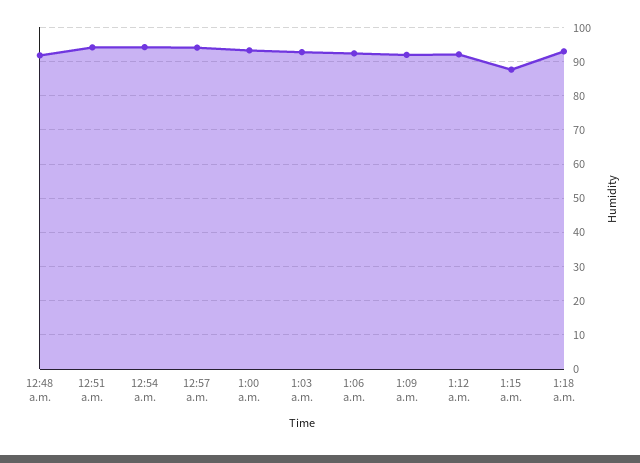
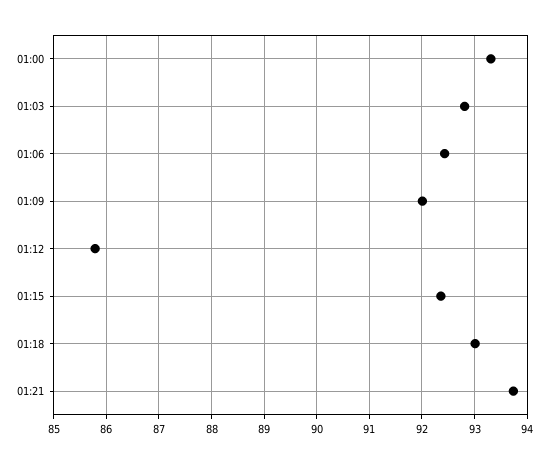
12:48 a.m.: 92 -> none
12:51 a.m.: 94 -> none
12:54 a.m.: 94 -> none
12:57 a.m.: 94 -> none
1:12 a.m.: 92 -> 85.8
1:15 a.m.: 88 -> 92.4
01:21: none -> 93.8

